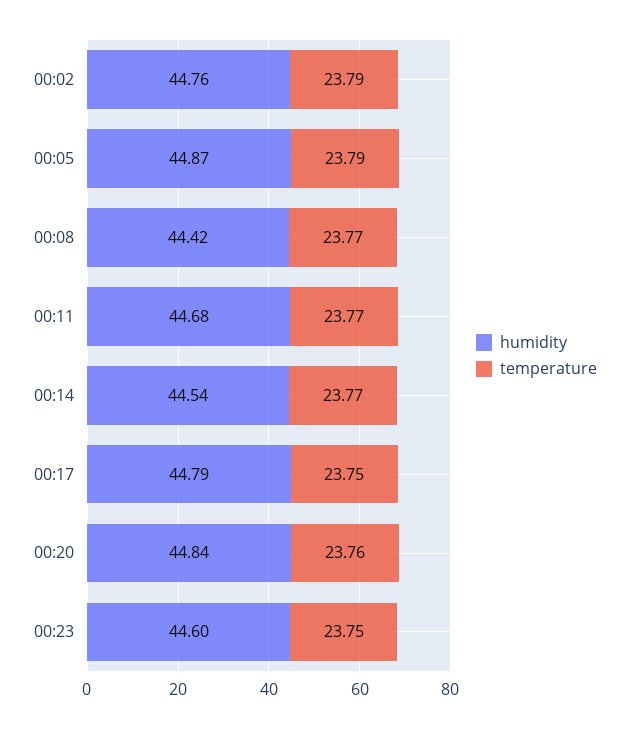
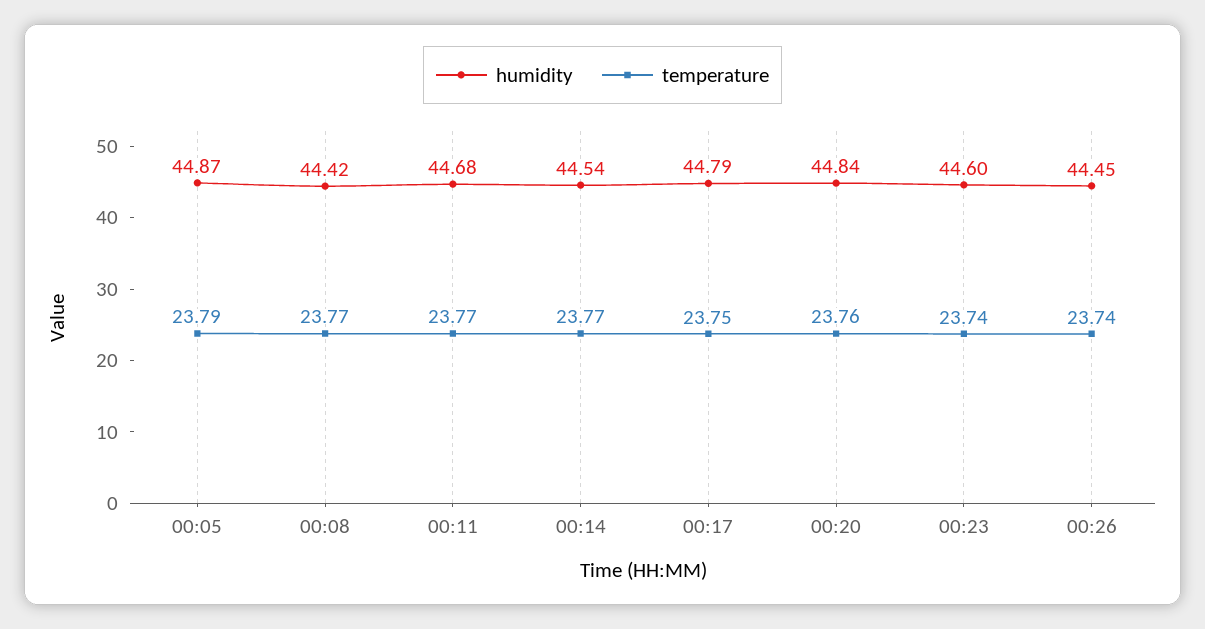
humidity, 00:02: 44.76 -> none
temperature, 00:02: 23.79 -> none
temperature, 00:23: 23.75 -> 23.74
humidity, 00:26: none -> 44.45
temperature, 00:26: none -> 23.74

